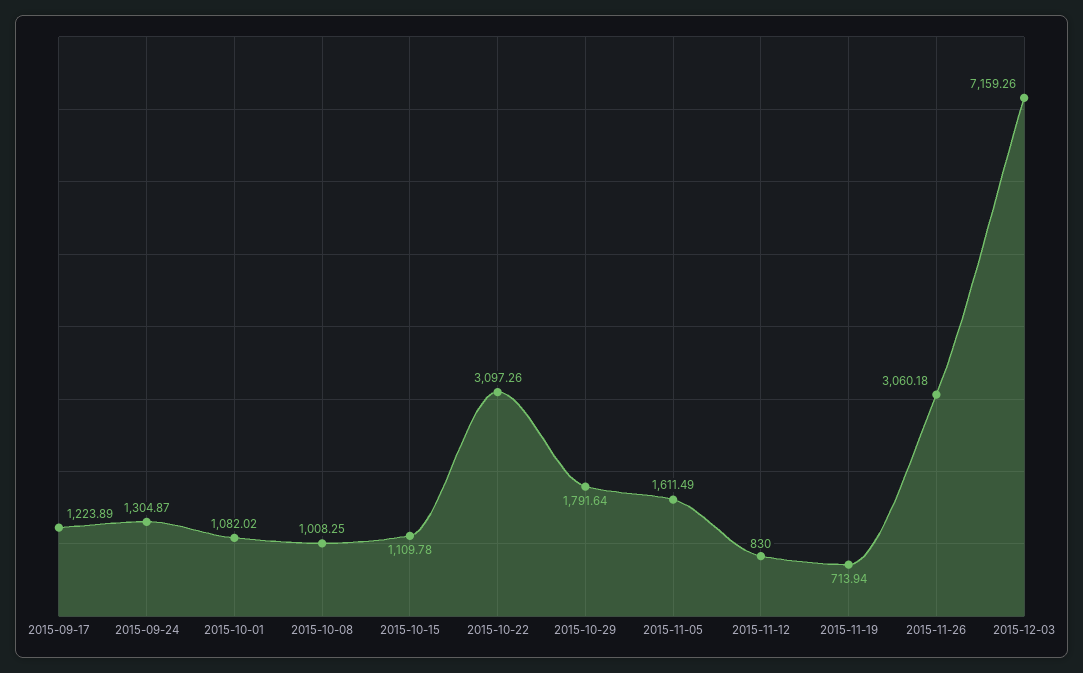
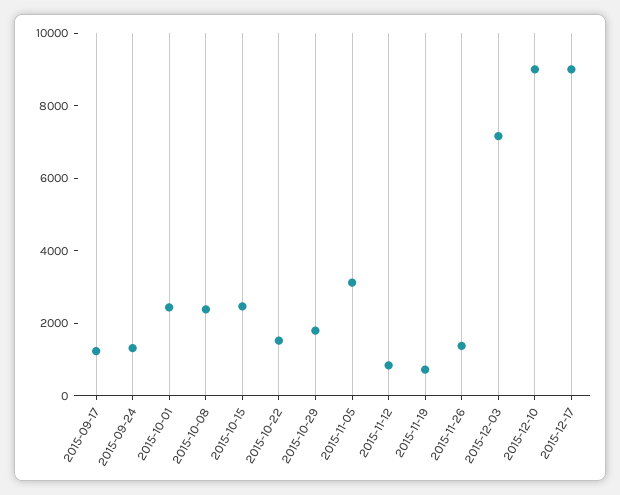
2015-10-01: 1082.02 -> 2500
2015-10-08: 1008.25 -> 2500
2015-10-15: 1109.78 -> 2500
2015-10-22: 3097.26 -> 1500
2015-11-05: 1611.49 -> 3000
2015-11-26: 3060.18 -> 1500
2015-12-10: none -> 9000
2015-12-17: none -> 9000

